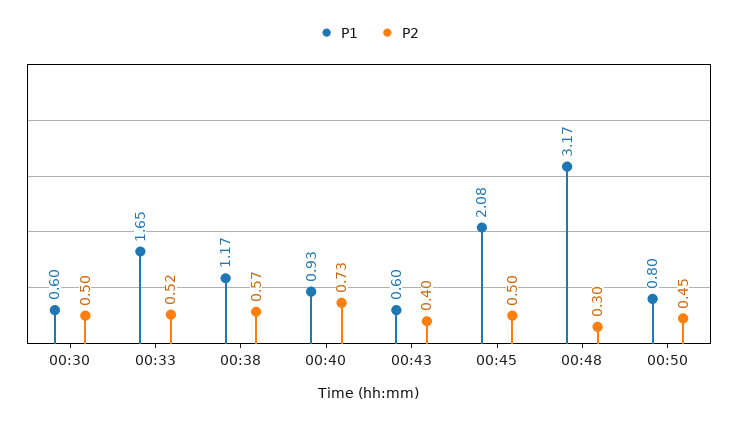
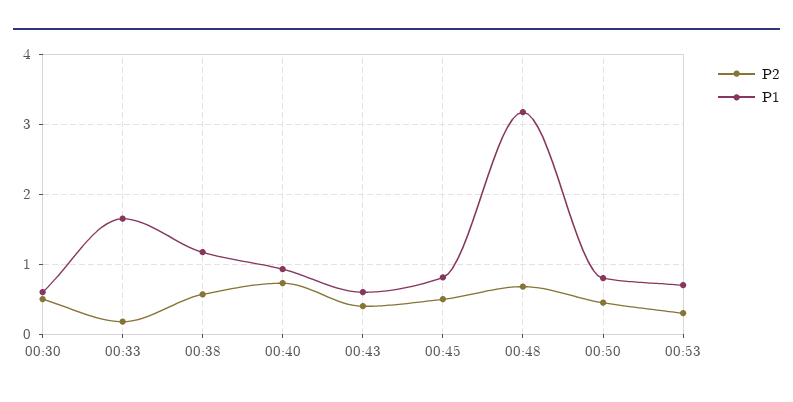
P2, 00:33: 0.52 -> 0.2
P1, 00:45: 2.08 -> 0.8
P2, 00:48: 0.3 -> 0.7
P2, 00:53: none -> 0.3
P1, 00:53: none -> 0.7

